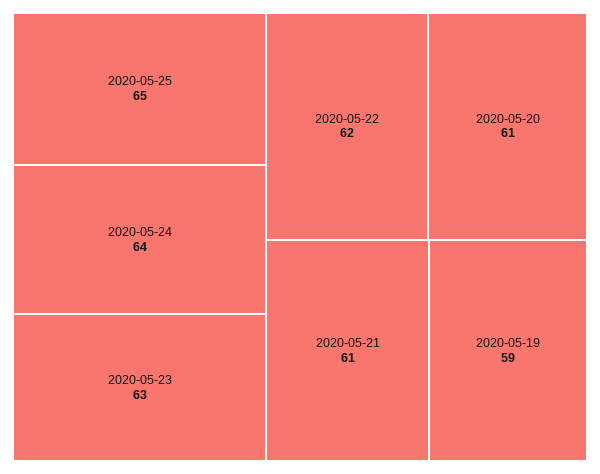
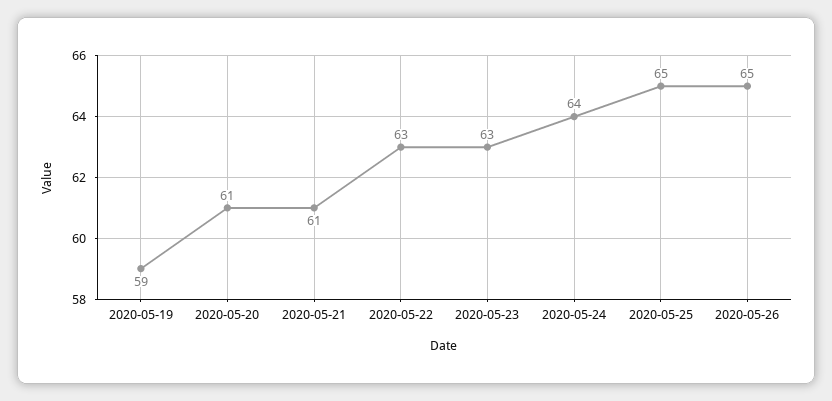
2020-05-22: 62 -> 63
2020-05-26: none -> 65

